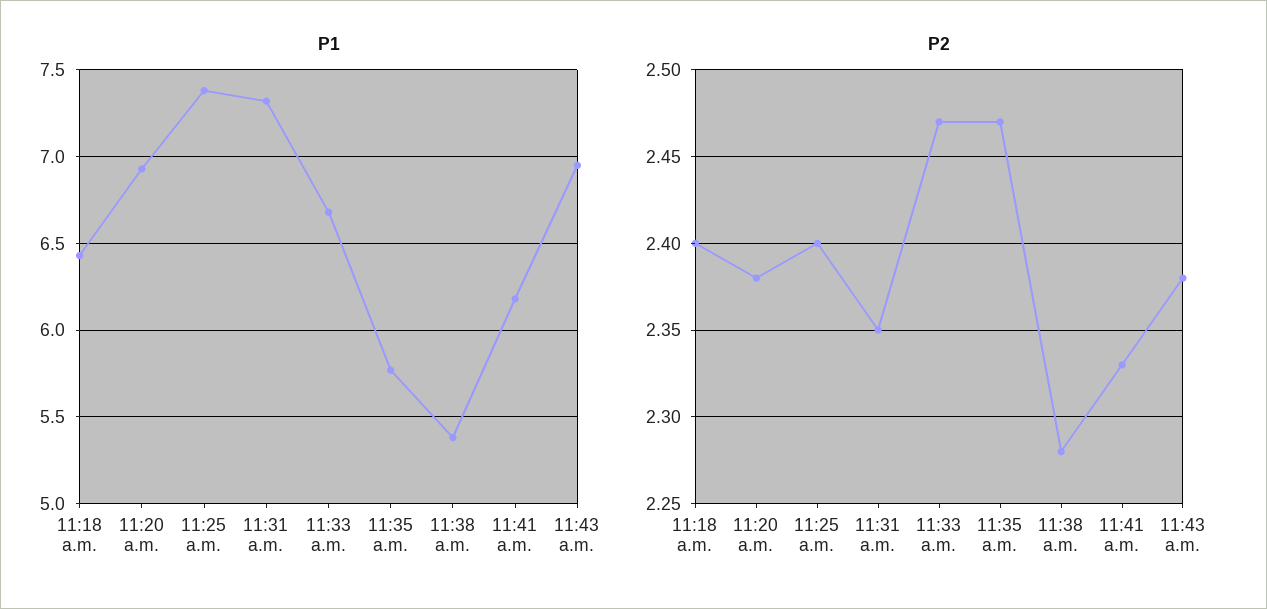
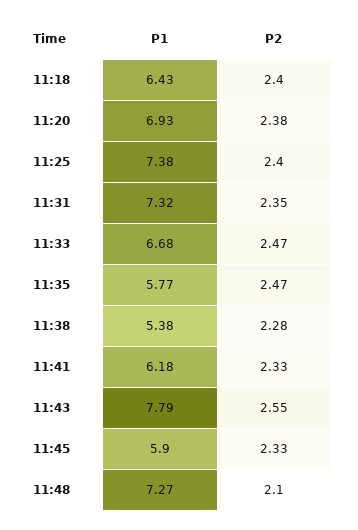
P1, 11:43 a.m.: 6.95 -> 7.79
P2, 11:43 a.m.: 2.38 -> 2.55
P1, 11:45: none -> 5.9
P2, 11:45: none -> 2.33
P1, 11:48: none -> 7.27
P2, 11:48: none -> 2.1

